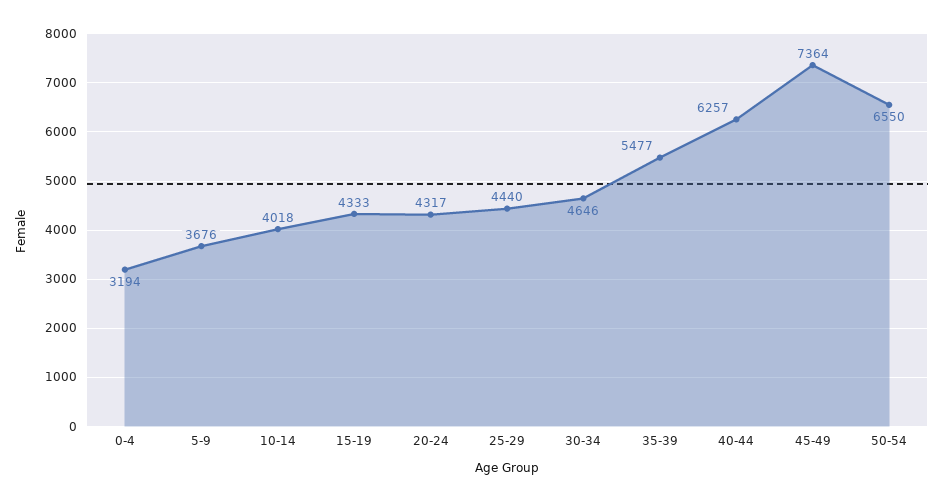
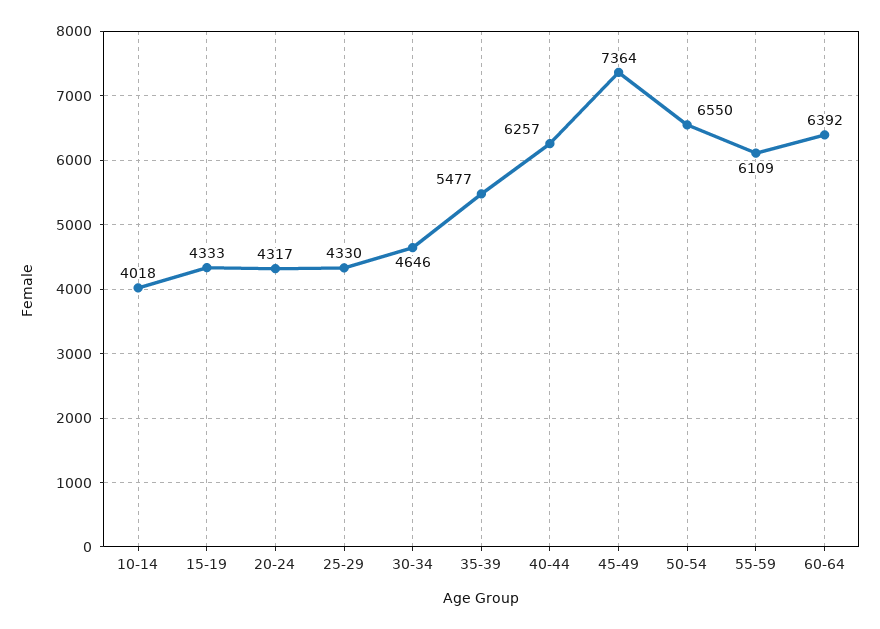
0-4: 3194 -> none
5-9: 3676 -> none
25-29: 4440 -> 4330
55-59: none -> 6109
60-64: none -> 6392

